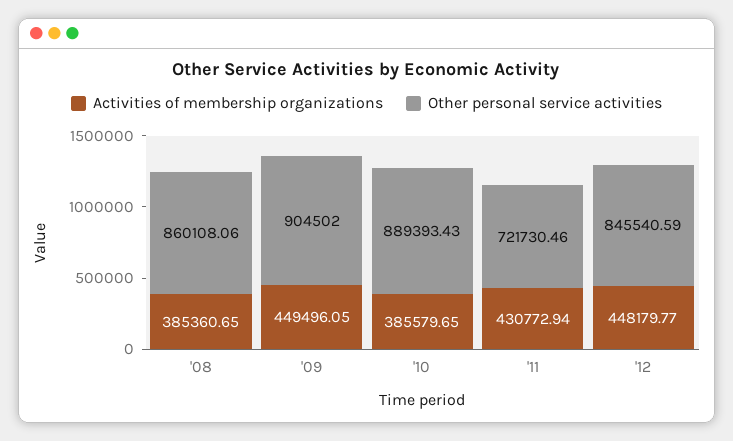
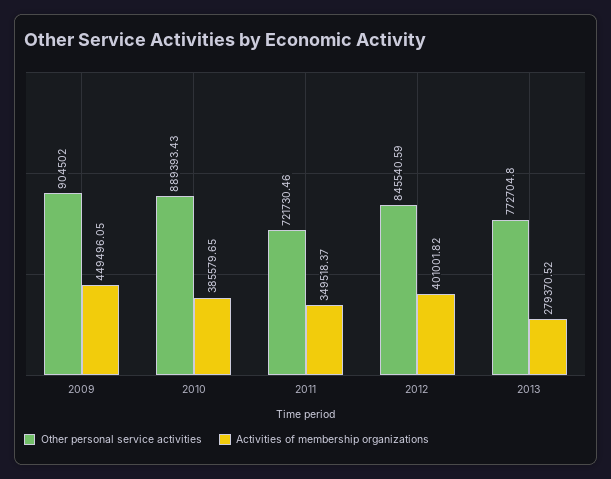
Activities of membership organizations, '08: 385360.65 -> none
Other personal service activities, '08: 860108.06 -> none
Activities of membership organizations, '11: 430772.94 -> 349518.37
Activities of membership organizations, '12: 448179.77 -> 401001.82
Other personal service activities, 2013: none -> 772704.8
Activities of membership organizations, 2013: none -> 279370.52

